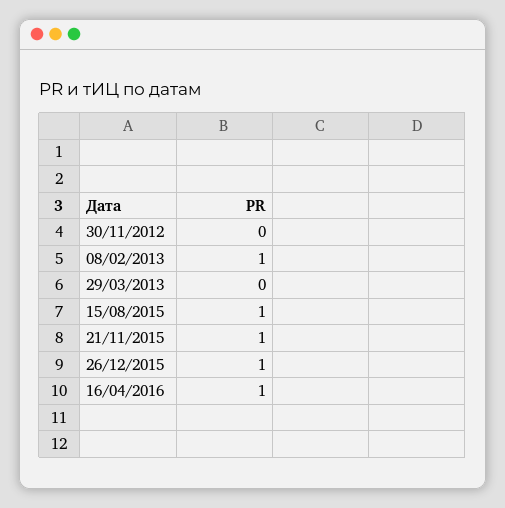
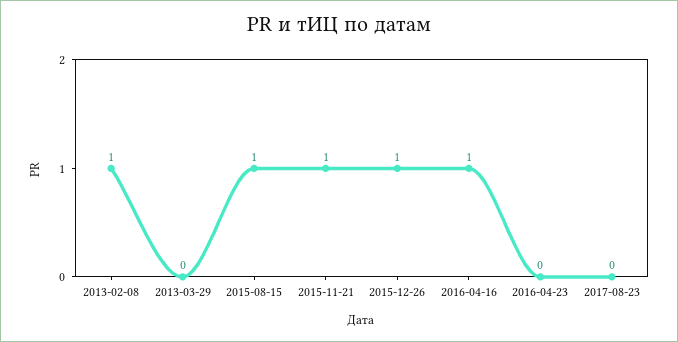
30/11/2012: 0 -> none
2016-04-23: none -> 0
2017-08-23: none -> 0

